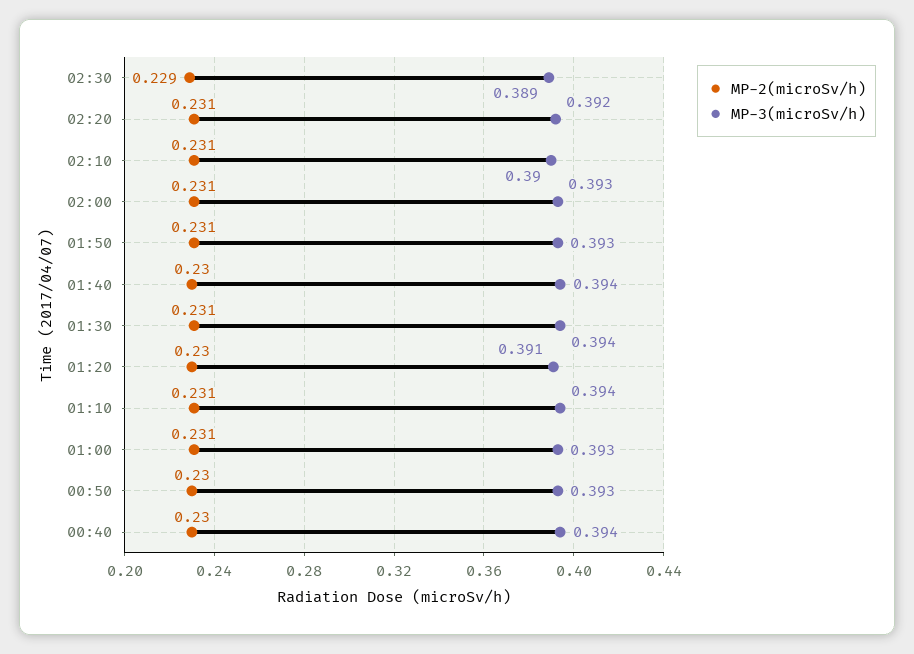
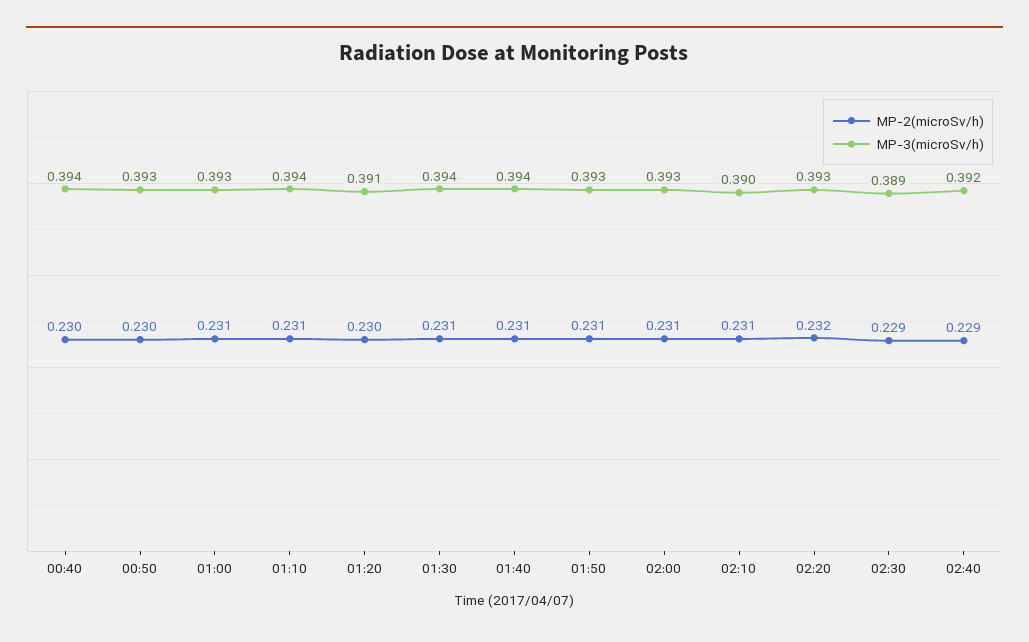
MP-2(microSv/h), 02:20: 0.231 -> 0.232
MP-3(microSv/h), 02:20: 0.392 -> 0.393
MP-2(microSv/h), 01:40: 0.23 -> 0.231
MP-2(microSv/h), 02:40: none -> 0.229
MP-3(microSv/h), 02:40: none -> 0.392

